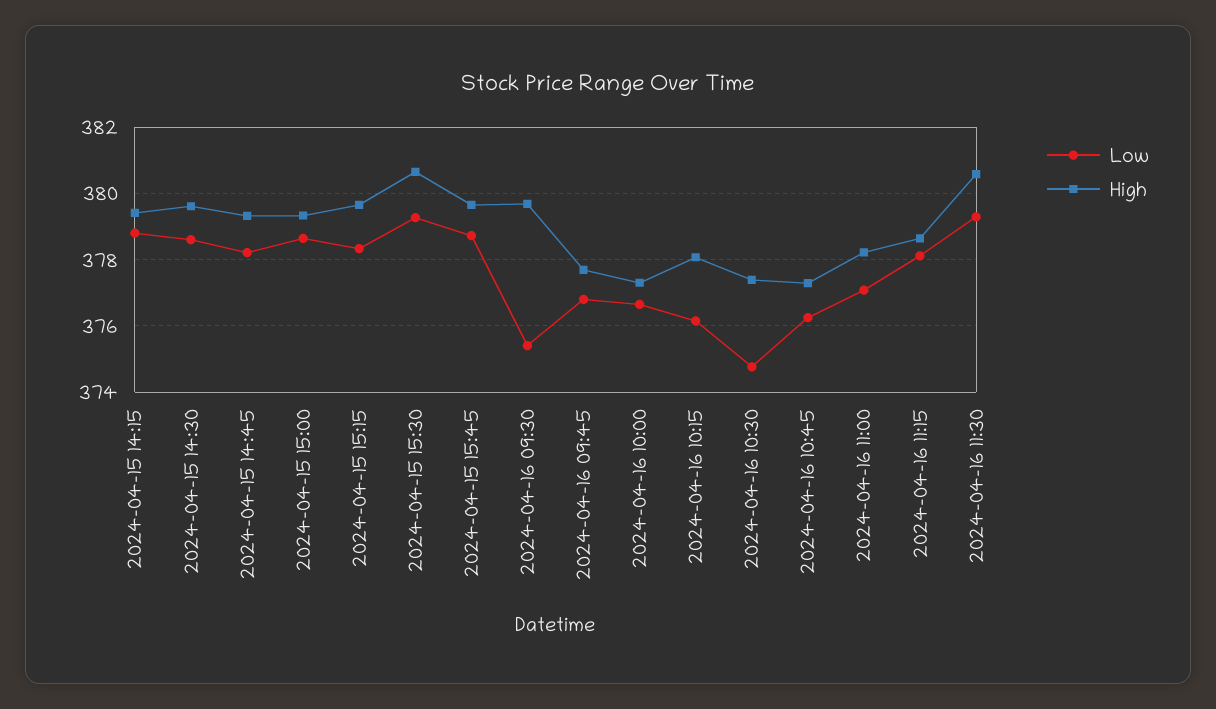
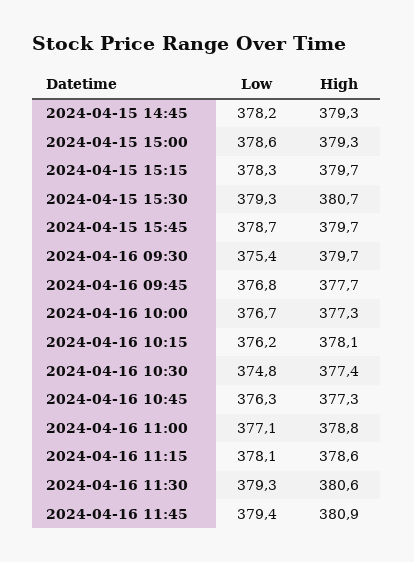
Low, 2024-04-15 14:15: 378.8 -> none
High, 2024-04-15 14:15: 379.4 -> none
Low, 2024-04-15 14:30: 378.6 -> none
High, 2024-04-15 14:30: 379.6 -> none
High, 2024-04-16 11:00: 378.2 -> 378.8
Low, 2024-04-16 11:45: none -> 379.4
High, 2024-04-16 11:45: none -> 380.9

